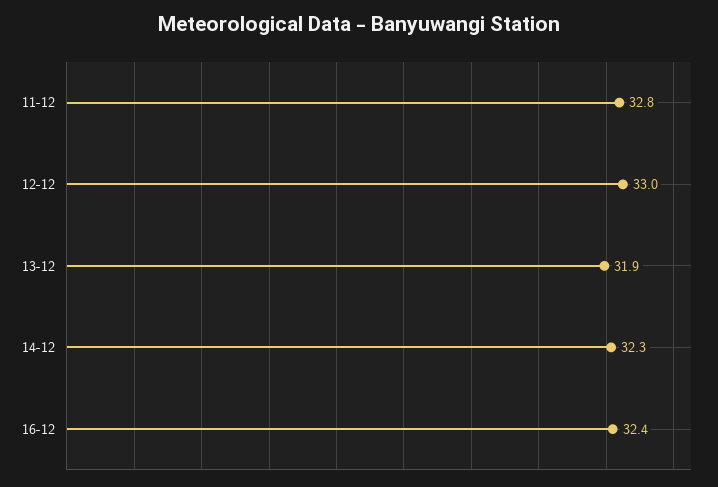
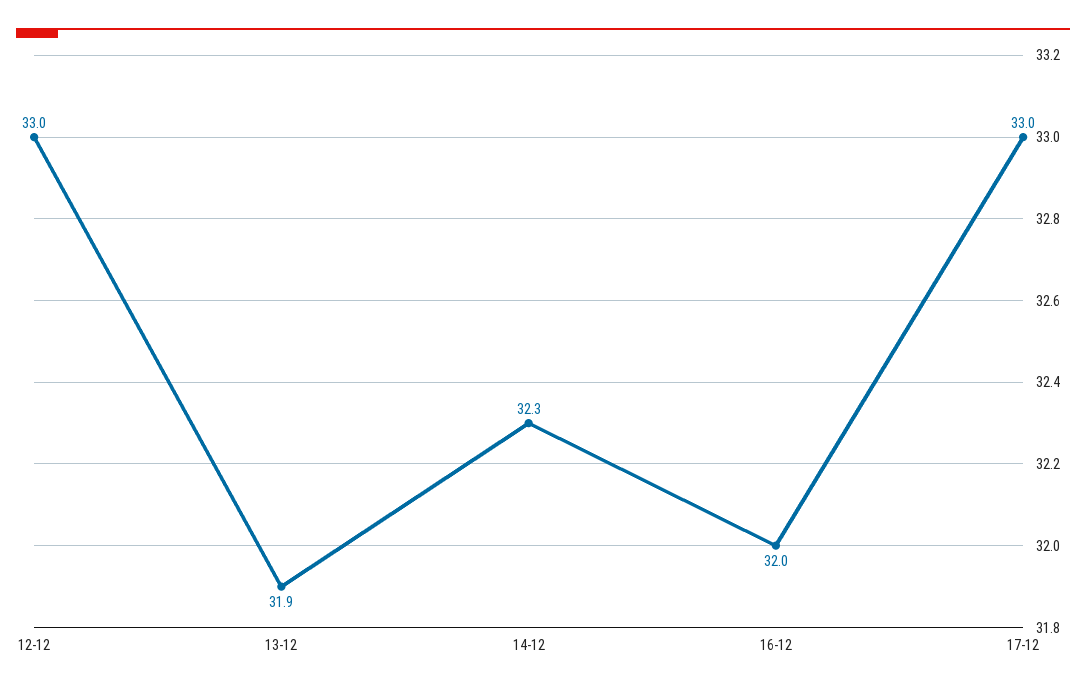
11-12: 32.8 -> none
16-12: 32.4 -> 32
17-12: none -> 33

